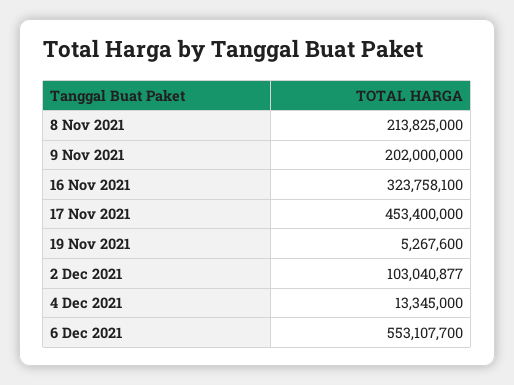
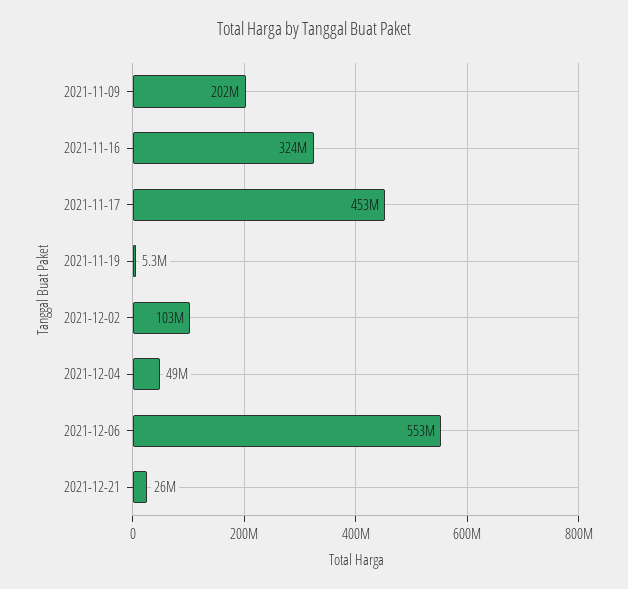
8 Nov 2021: 213825000 -> none
4 Dec 2021: 13345000 -> 49000000
2021-12-21: none -> 26000000

